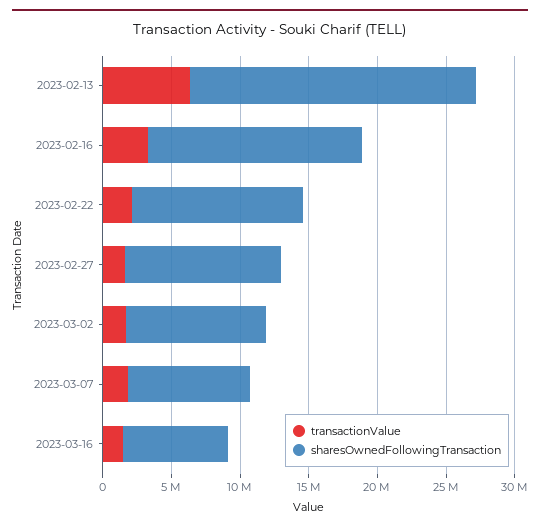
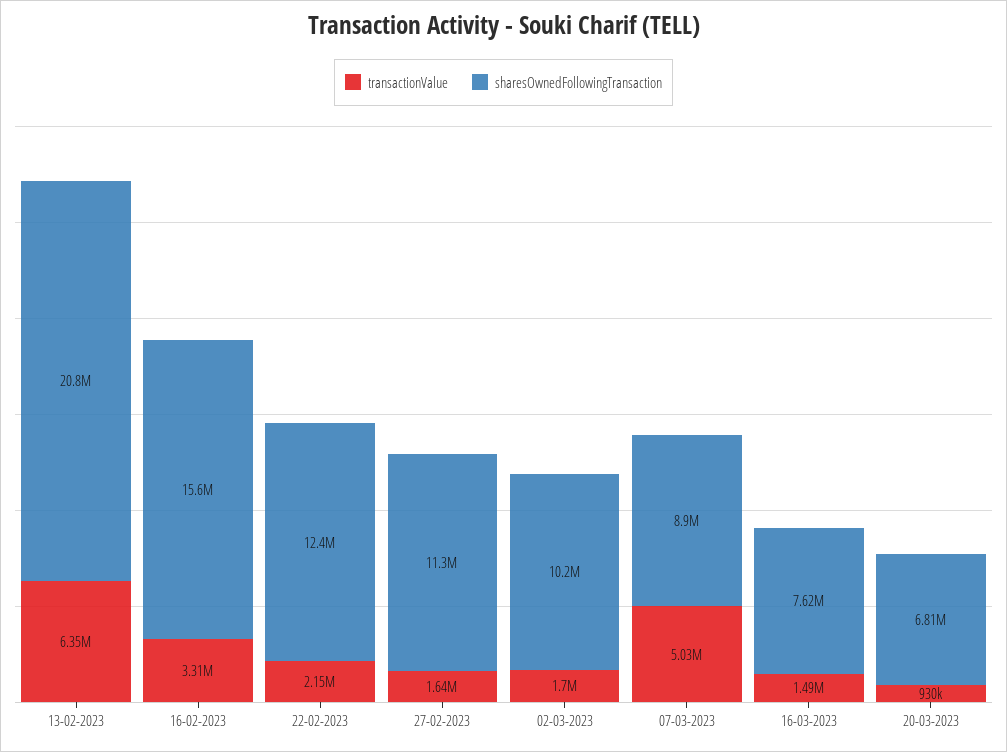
transactionValue, 2023-03-07: 2000000 -> 5030000
transactionValue, 20-03-2023: none -> 930000
sharesOwnedFollowingTransaction, 20-03-2023: none -> 6810000

